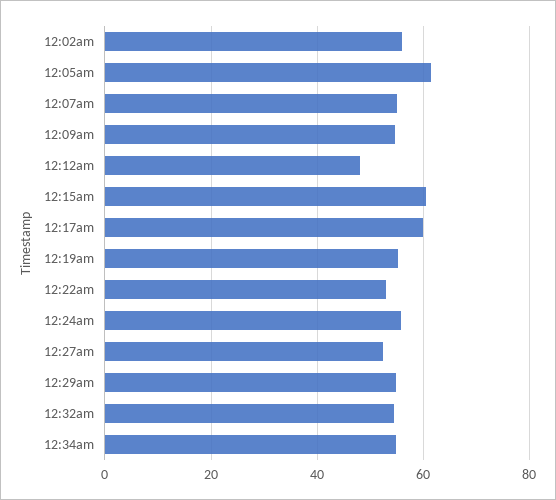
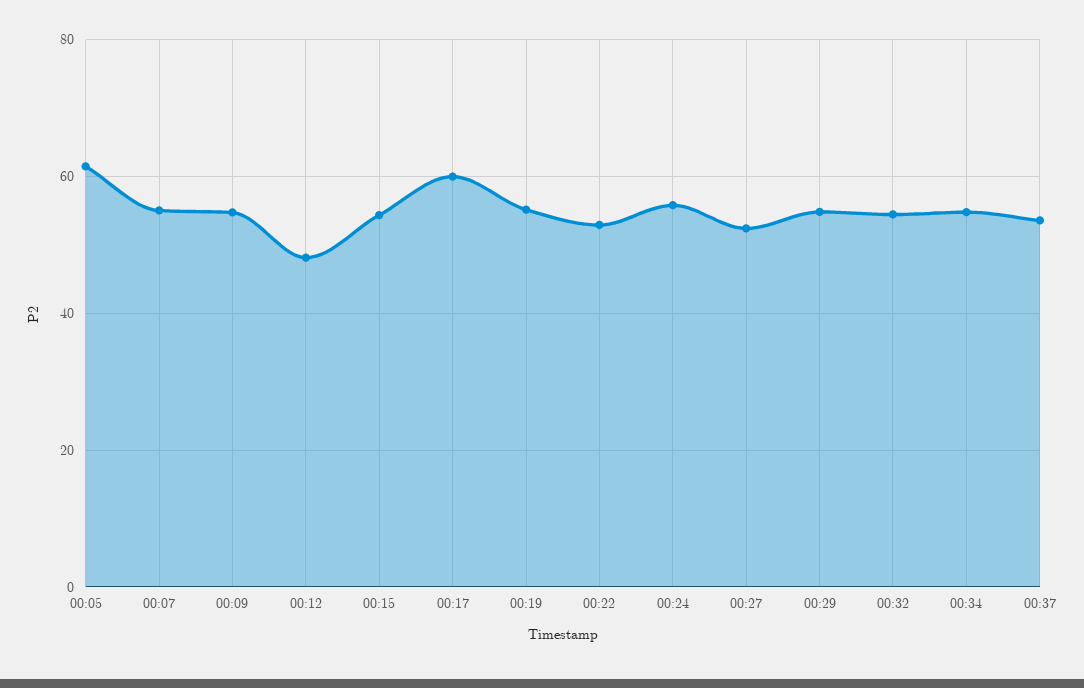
12:02am: 56 -> none
12:15am: 60 -> 54
00:37: none -> 54

